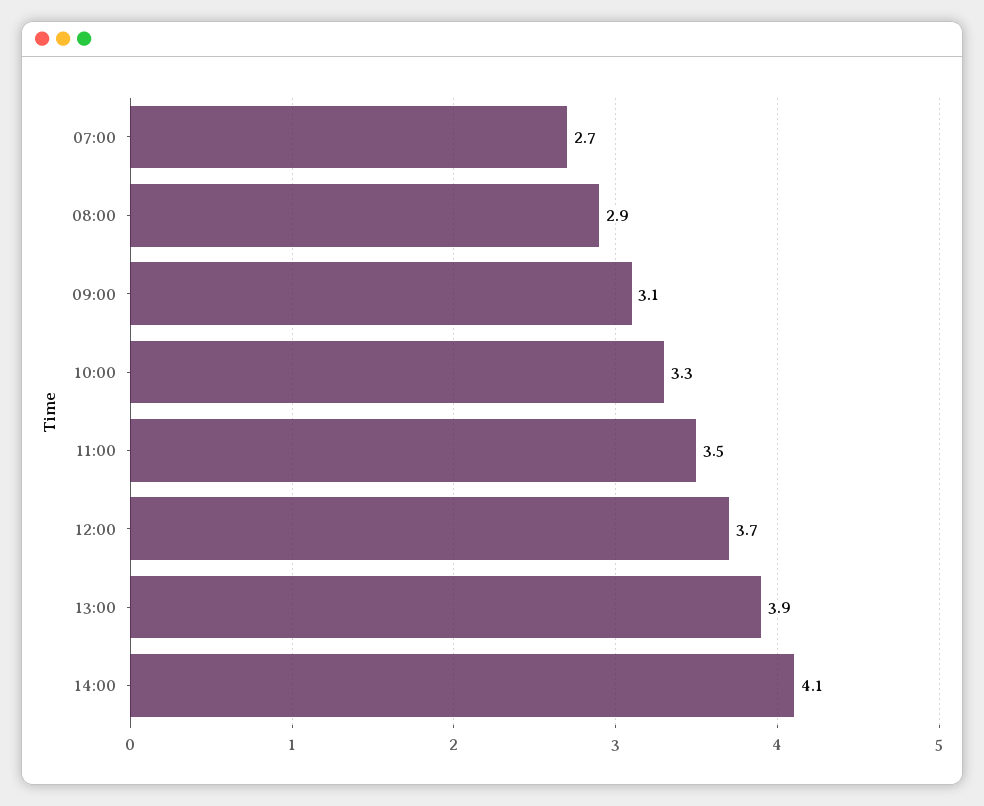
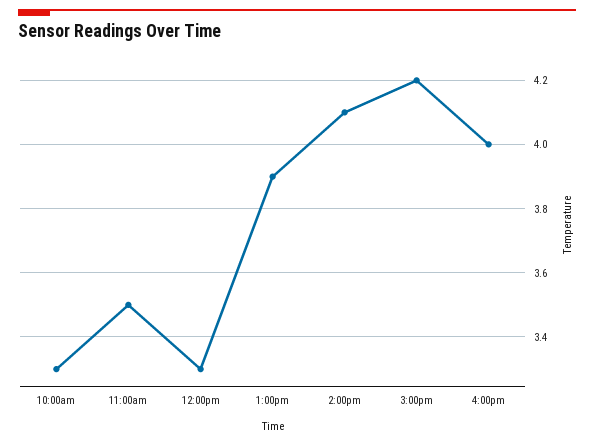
07:00: 2.7 -> none
08:00: 2.9 -> none
09:00: 3.1 -> none
12:00: 3.7 -> 3.3
3:00pm: none -> 4.2
4:00pm: none -> 4

